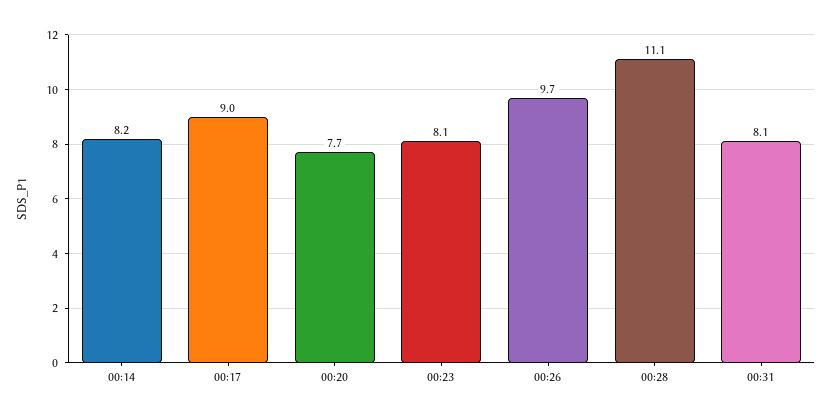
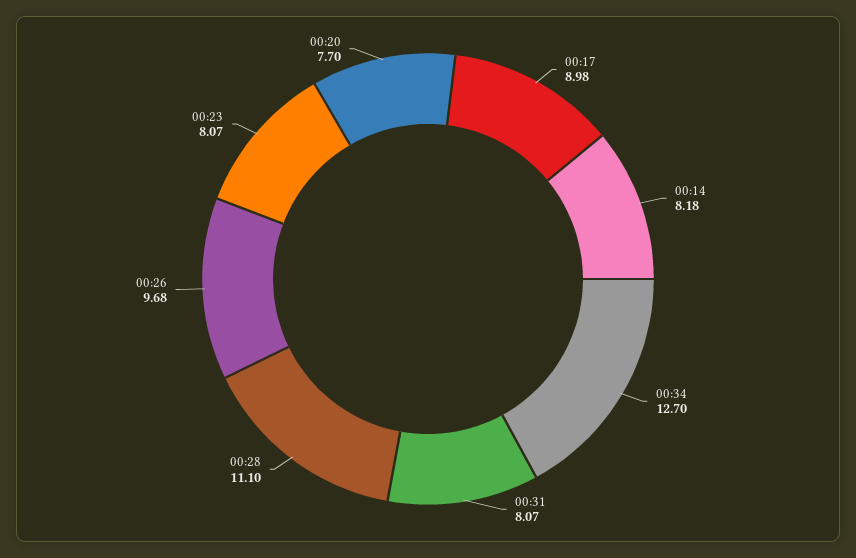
00:34: none -> 12.7

